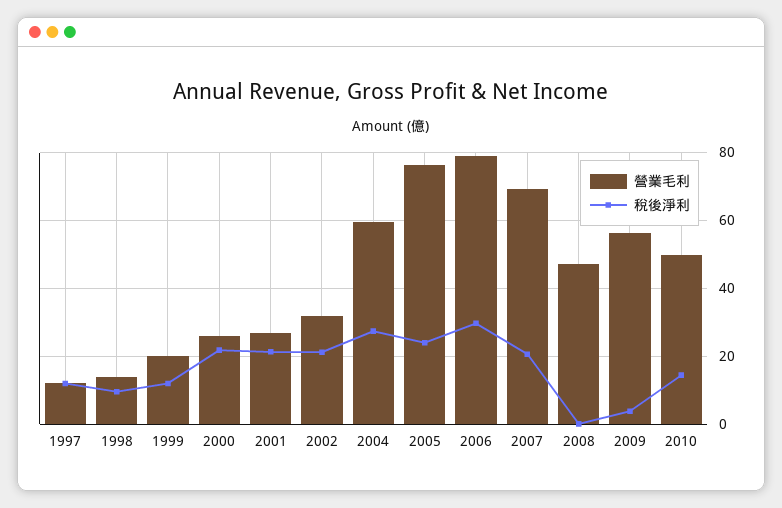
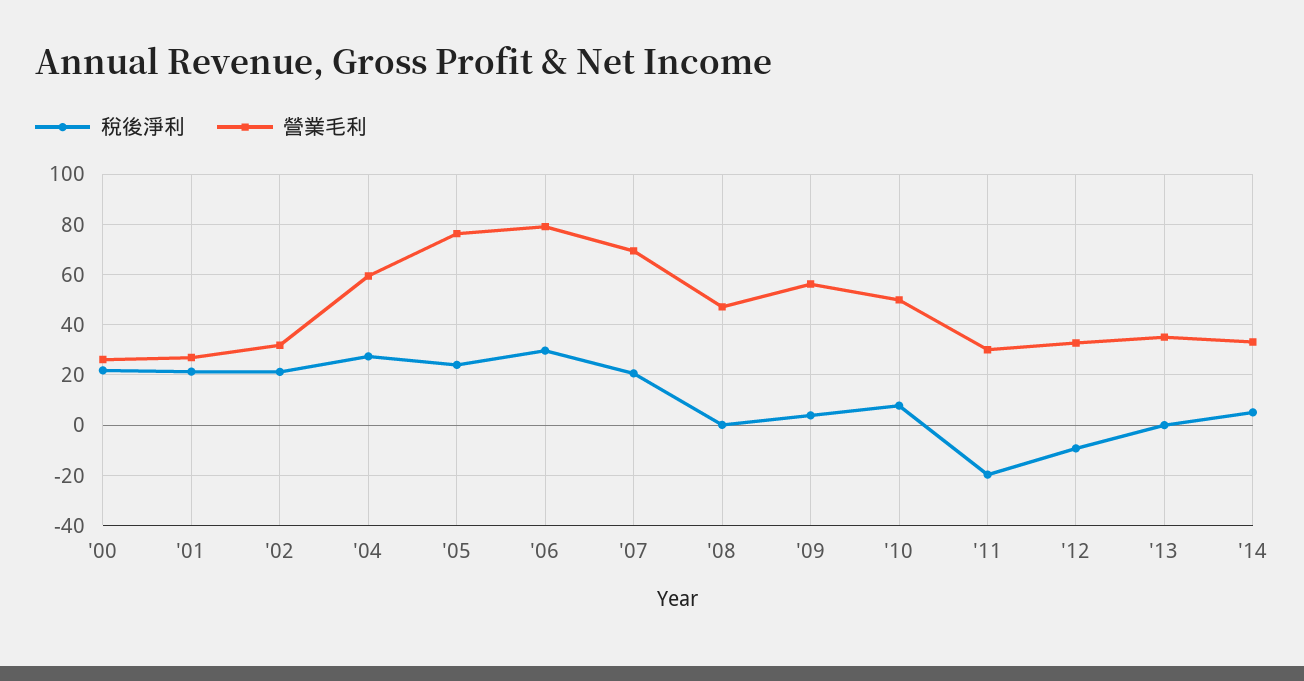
營業毛利, 1997: 12 -> none
稅後淨利, 1997: 12 -> none
營業毛利, 1998: 14 -> none
稅後淨利, 1998: 10 -> none
營業毛利, 1999: 20 -> none
稅後淨利, 1999: 12 -> none
稅後淨利, 2010: 14 -> 7.5
稅後淨利, '11: none -> -20
營業毛利, '11: none -> 30
稅後淨利, '12: none -> -10
營業毛利, '12: none -> 32.5
稅後淨利, '13: none -> 0
營業毛利, '13: none -> 35
稅後淨利, '14: none -> 5
營業毛利, '14: none -> 32.5

